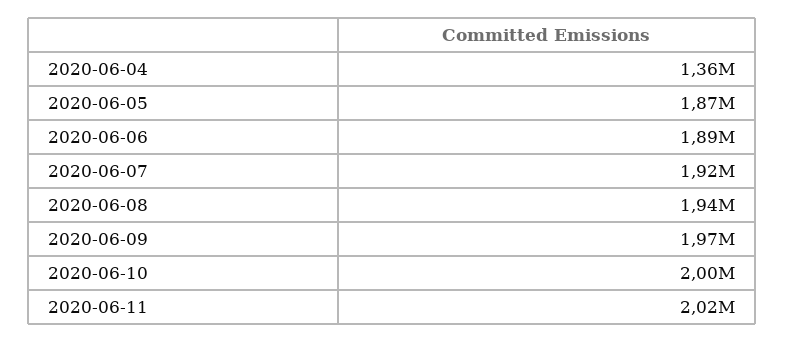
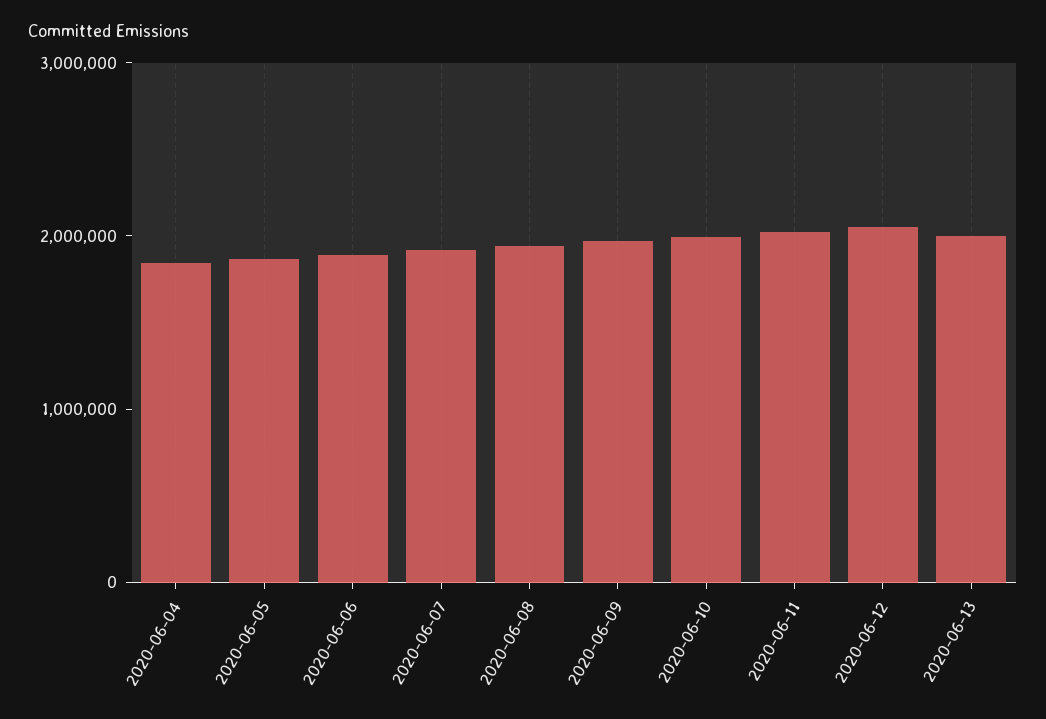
2020-06-04: 1360000 -> 1800000
2020-06-12: none -> 2000000
2020-06-13: none -> 2000000

